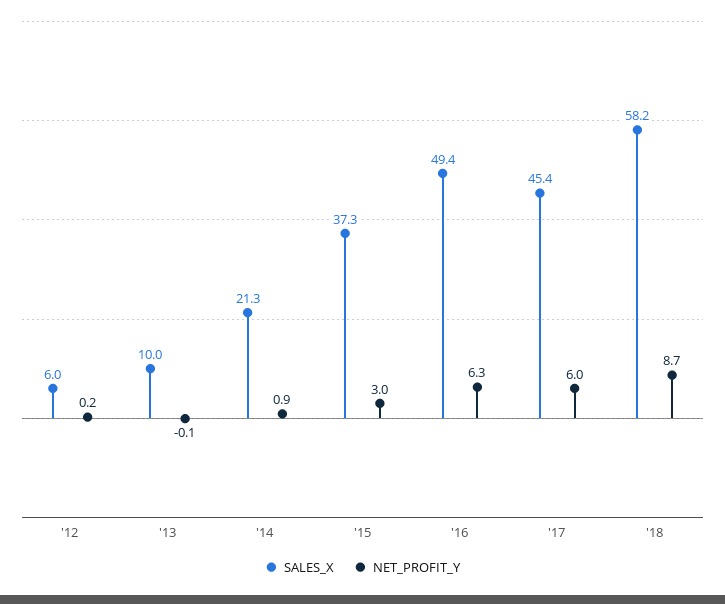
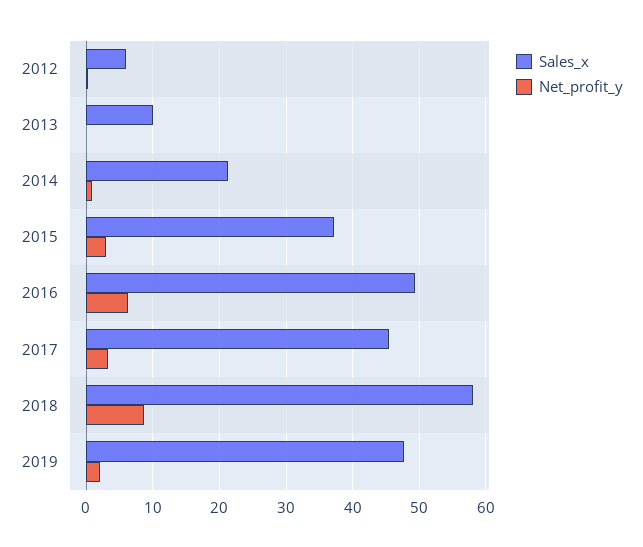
NET_PROFIT_Y, '17: 6 -> 3
SALES_X, 2019: none -> 48
NET_PROFIT_Y, 2019: none -> 2

